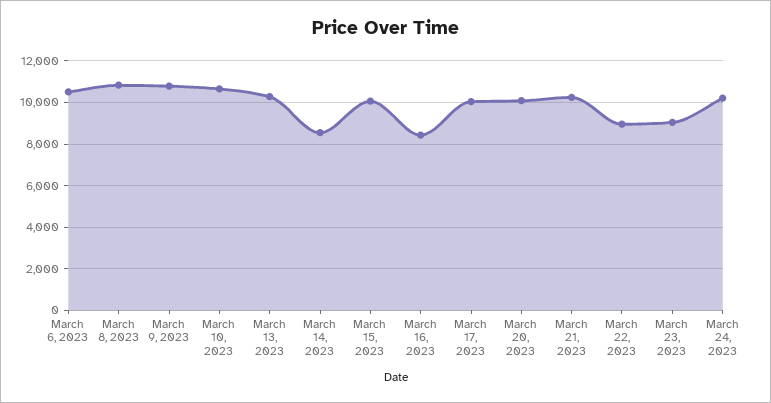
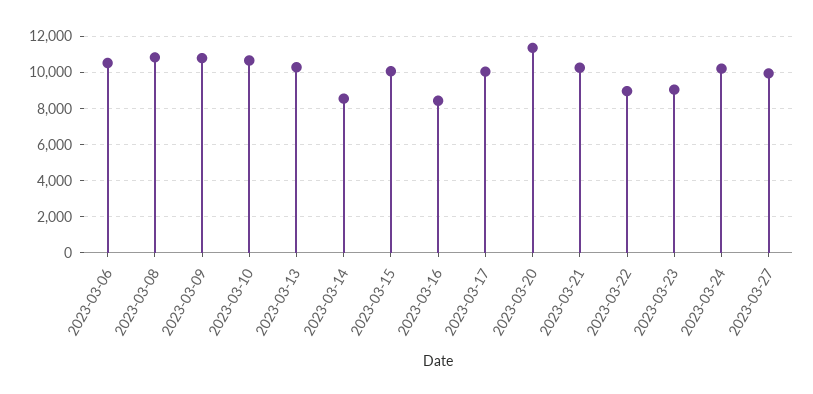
March 20, 2023: 10000 -> 11500
2023-03-27: none -> 10000

